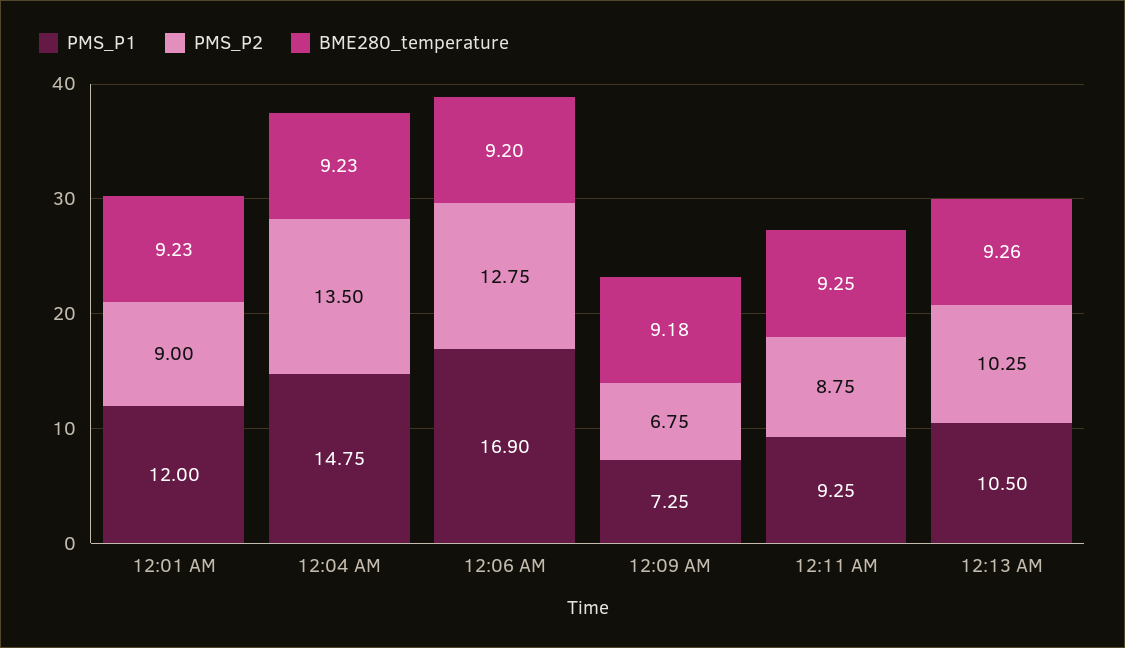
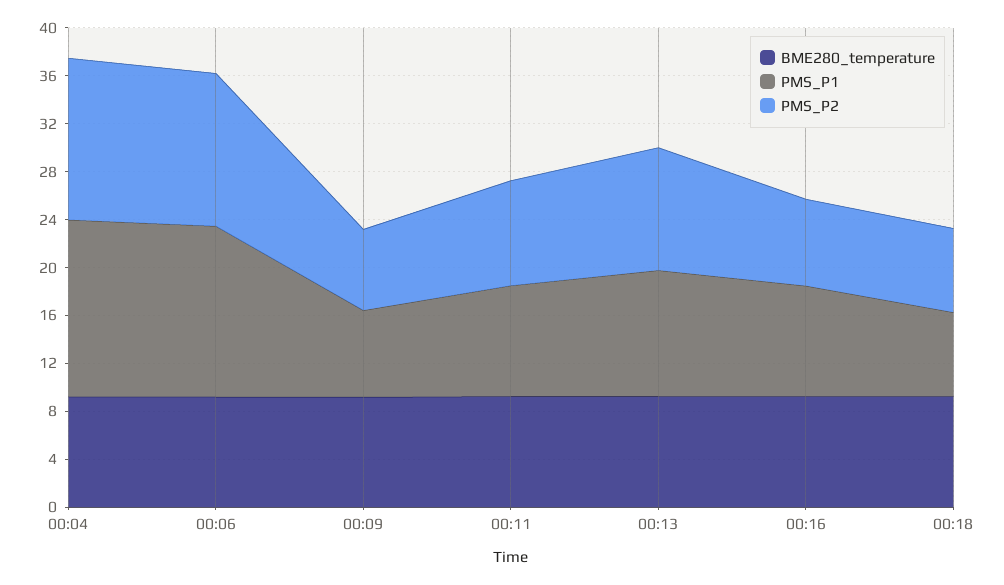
PMS_P1, 12:01 AM: 12 -> none
PMS_P2, 12:01 AM: 9 -> none
BME280_temperature, 12:01 AM: 9.23 -> none
PMS_P1, 12:06 AM: 16.9 -> 14
BME280_temperature, 00:16: none -> 9
PMS_P1, 00:16: none -> 9
PMS_P2, 00:16: none -> 7
BME280_temperature, 00:18: none -> 9
PMS_P1, 00:18: none -> 7
PMS_P2, 00:18: none -> 7

